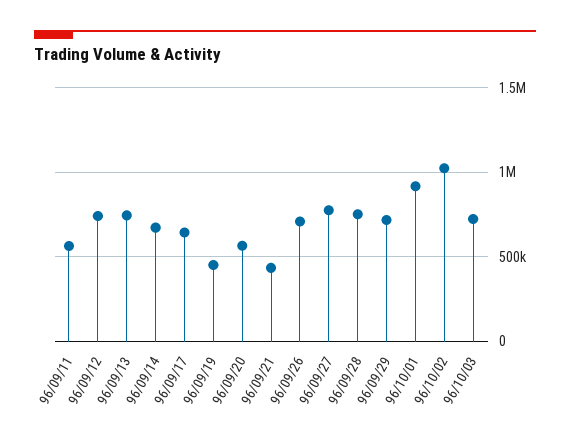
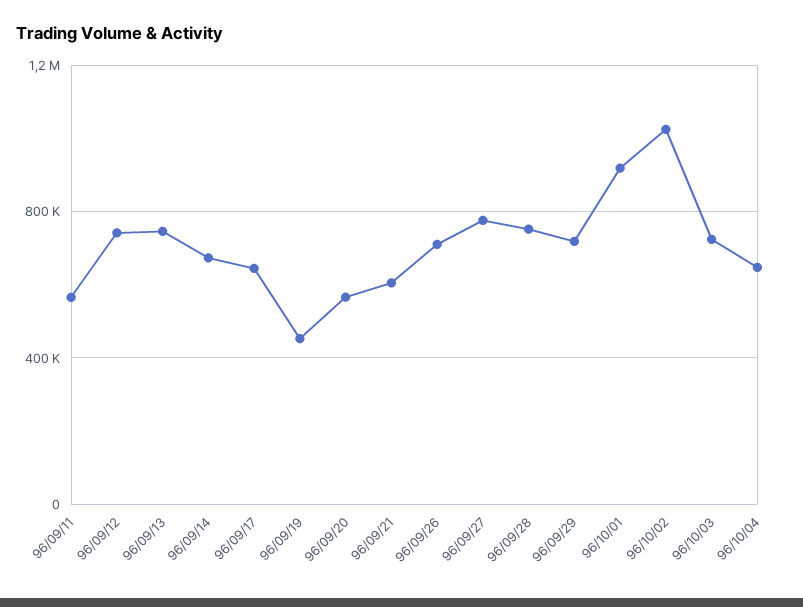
96/09/21: 450000 -> 600000
96/10/04: none -> 650000

